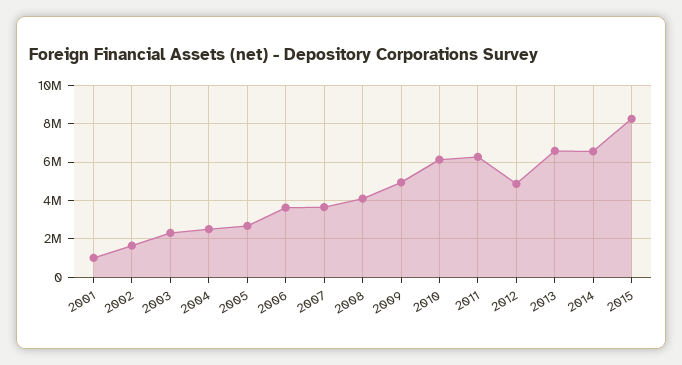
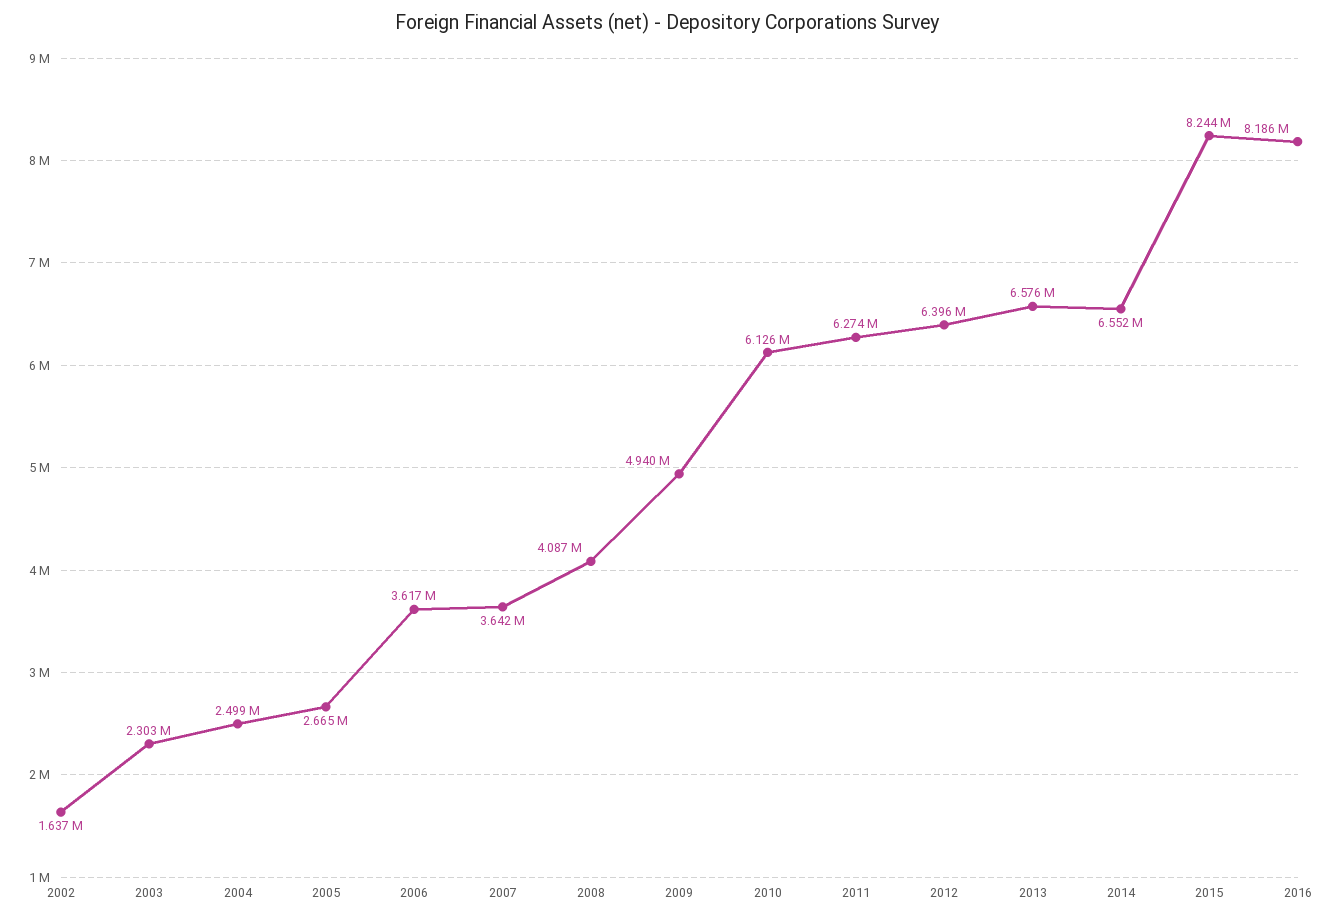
2001: 1000000 -> none
2012: 5000000 -> 6396000
2016: none -> 8186000

